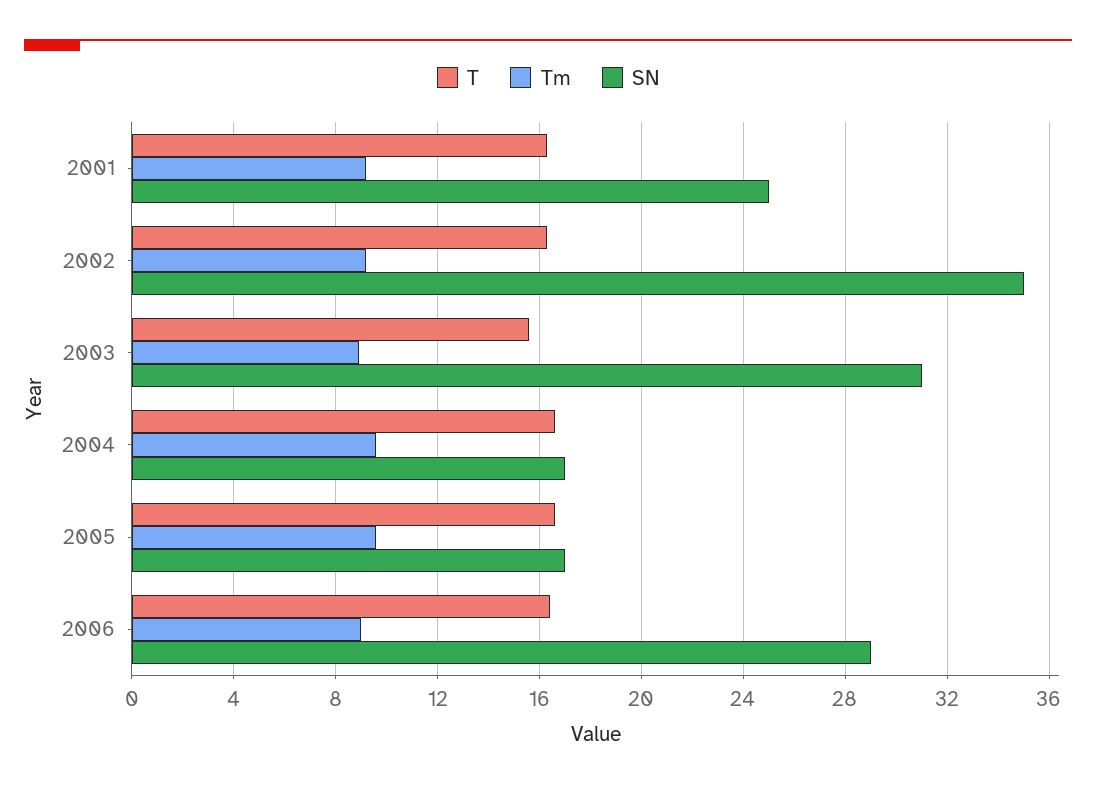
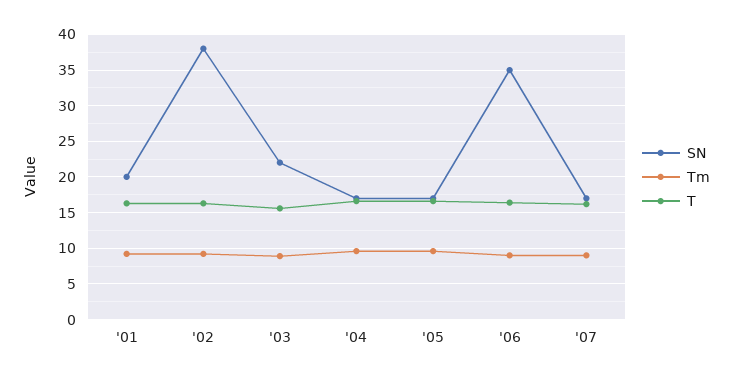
SN, 2001: 25 -> 20
SN, 2002: 35 -> 38
SN, 2003: 31 -> 22
SN, 2006: 29 -> 35
SN, '07: none -> 17
Tm, '07: none -> 9
T, '07: none -> 16

